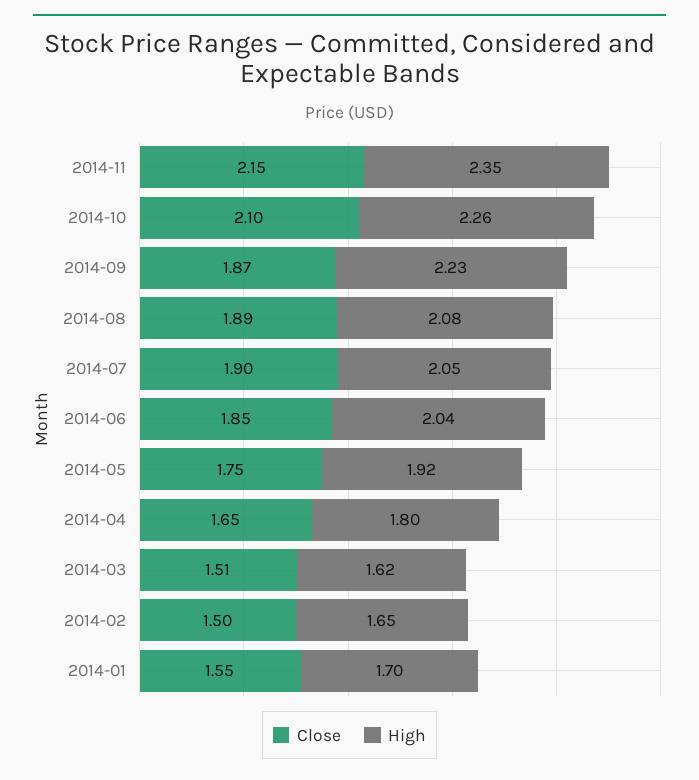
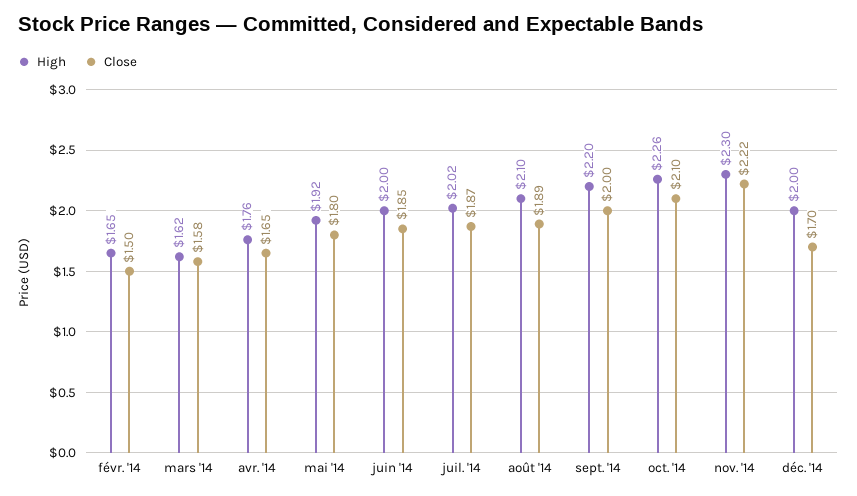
Close, 2014-11: 2.15 -> 2.22
High, 2014-11: 2.35 -> 2.3
Close, 2014-09: 1.87 -> 2
High, 2014-09: 2.23 -> 2.2
High, 2014-08: 2.08 -> 2.1
Close, 2014-07: 1.9 -> 1.87
High, 2014-07: 2.05 -> 2.02
High, 2014-06: 2.04 -> 2
Close, 2014-05: 1.75 -> 1.8
High, 2014-04: 1.8 -> 1.76
Close, 2014-03: 1.51 -> 1.58
Close, 2014-01: 1.55 -> none
High, 2014-01: 1.7 -> none
High, déc. '14: none -> 2
Close, déc. '14: none -> 1.7

